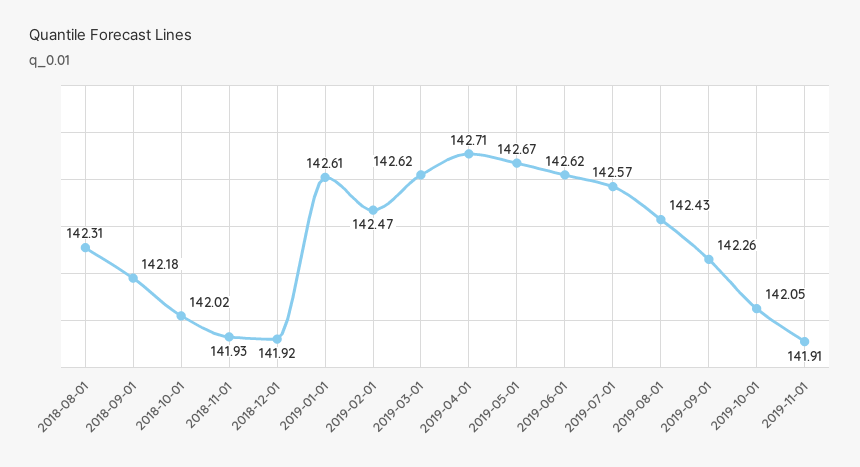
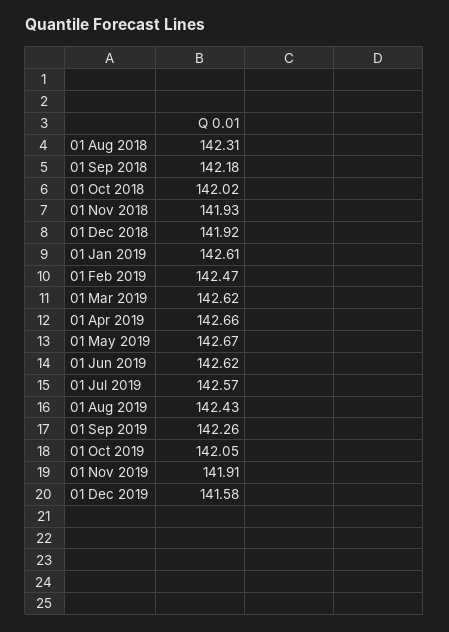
2019-04-01: 142.71 -> 142.66
01 Dec 2019: none -> 141.58

